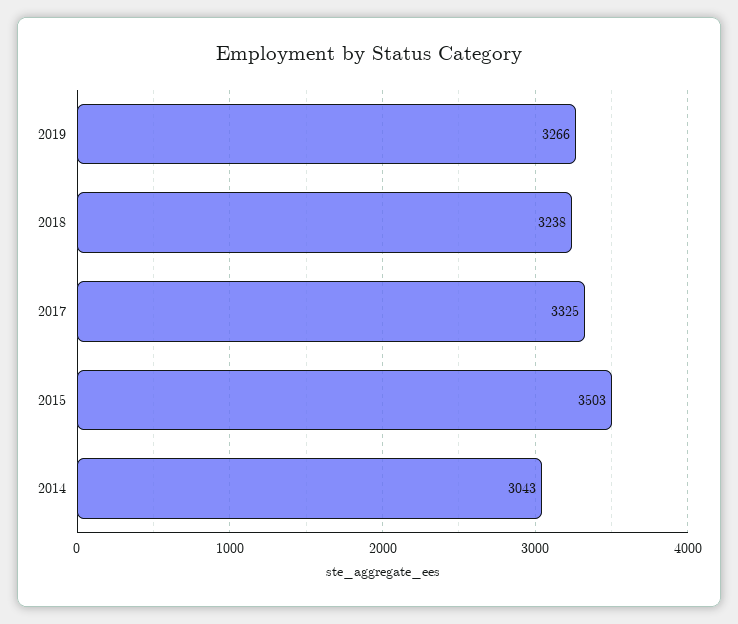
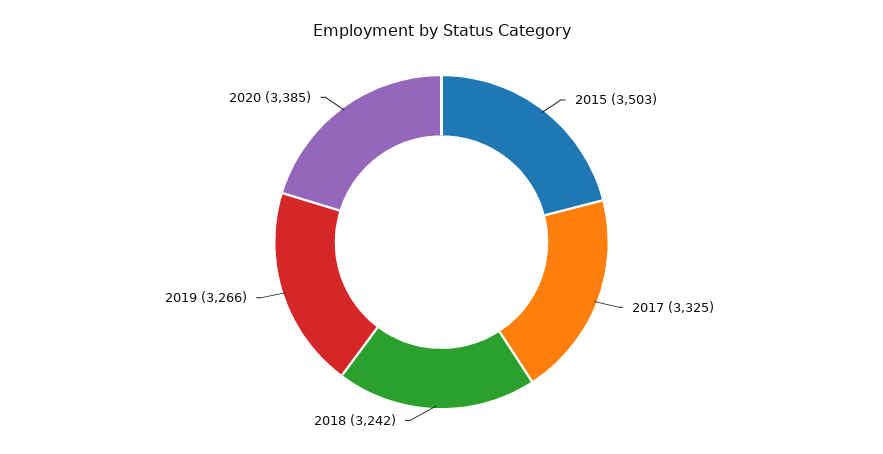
2018: 3238 -> 3242
2014: 3043 -> none
2020: none -> 3385

